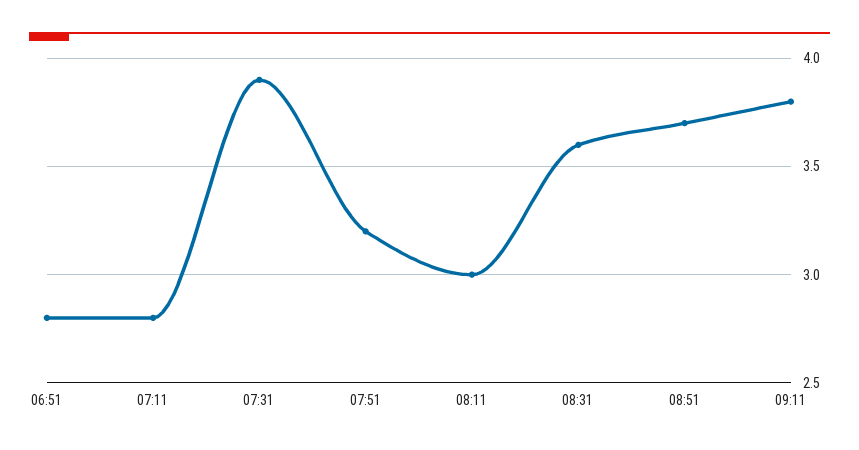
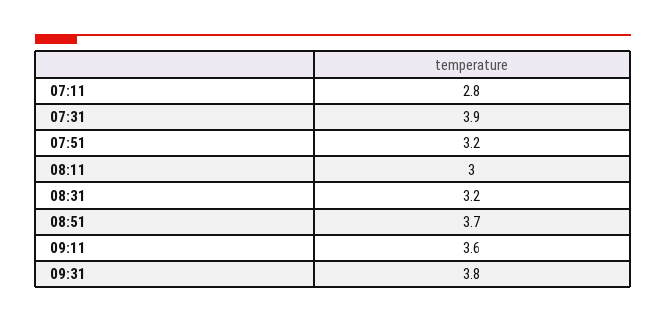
06:51: 2.8 -> none
08:31: 3.6 -> 3.2
09:11: 3.8 -> 3.6
09:31: none -> 3.8

